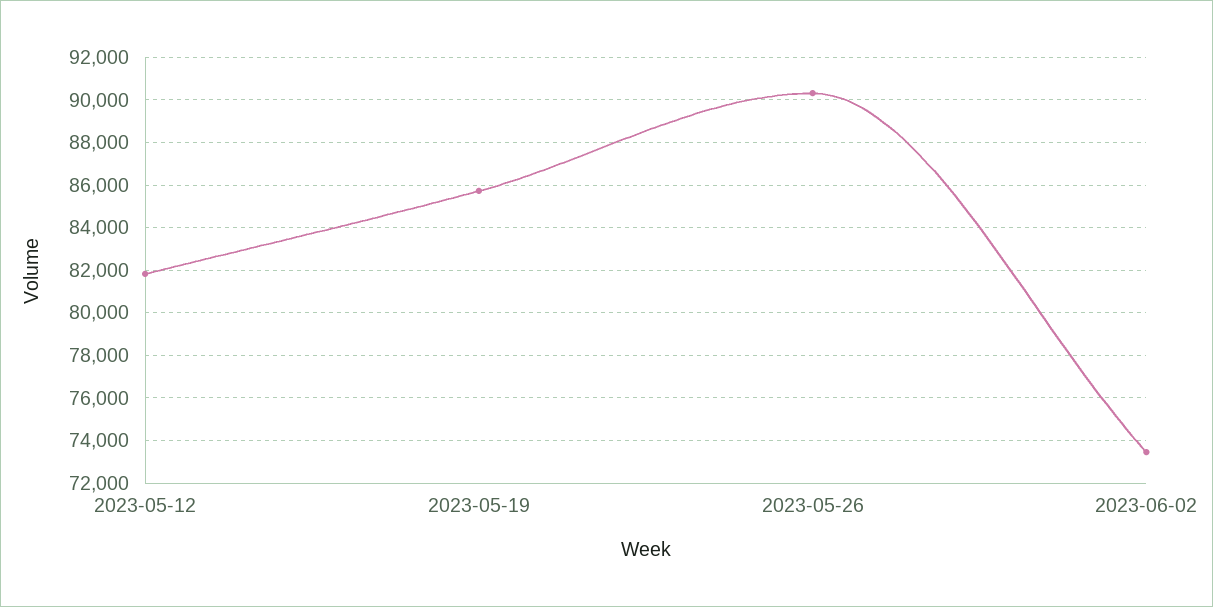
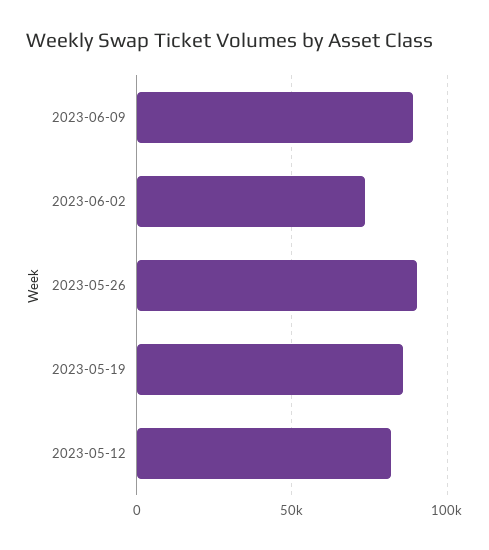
2023-06-09: none -> 90000

